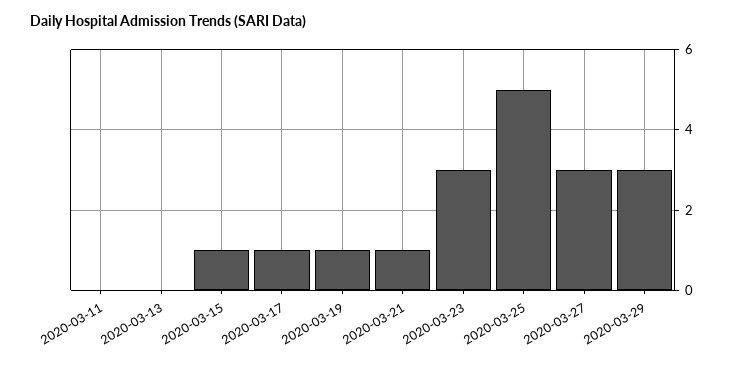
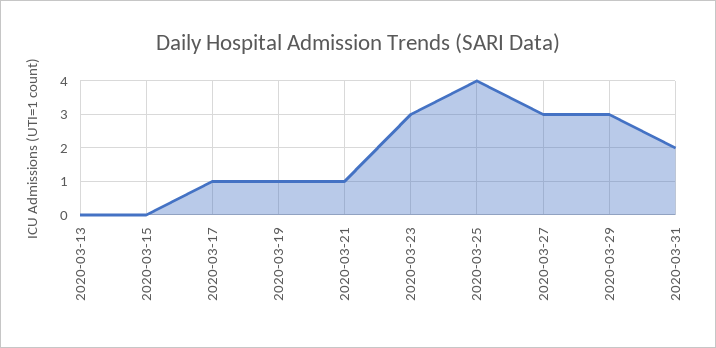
2020-03-11: 0 -> none
2020-03-15: 1 -> 0
2020-03-25: 5 -> 4
2020-03-31: none -> 2

